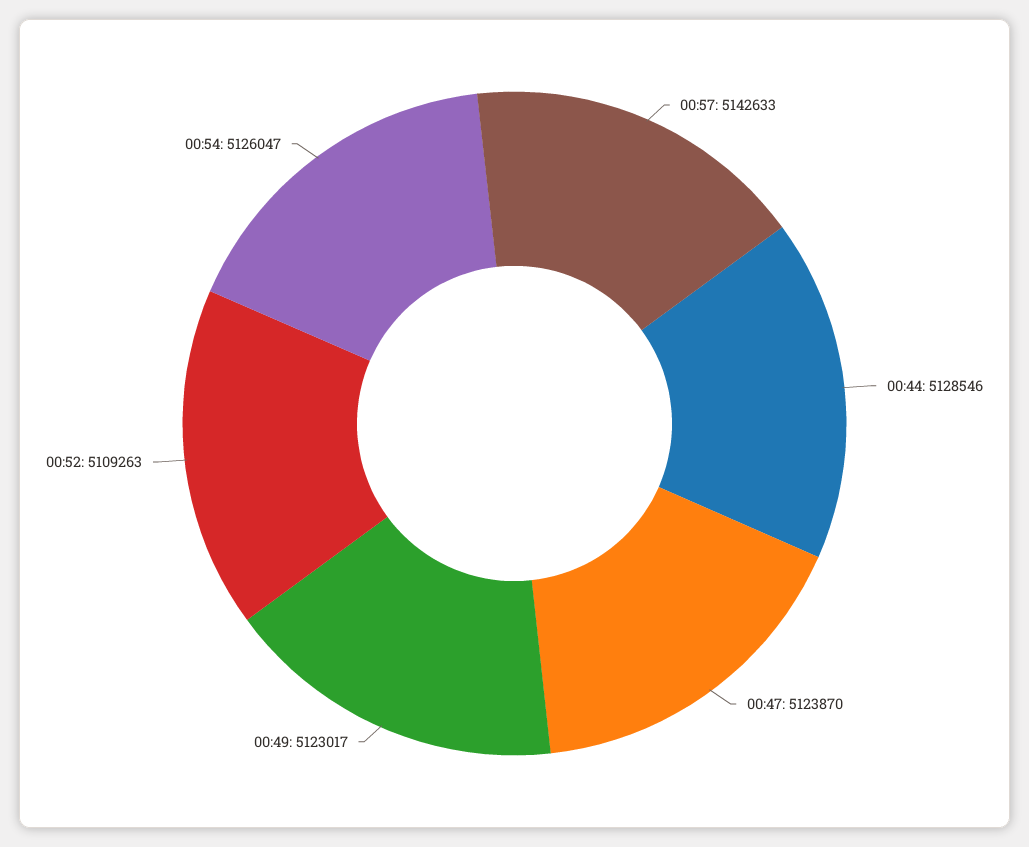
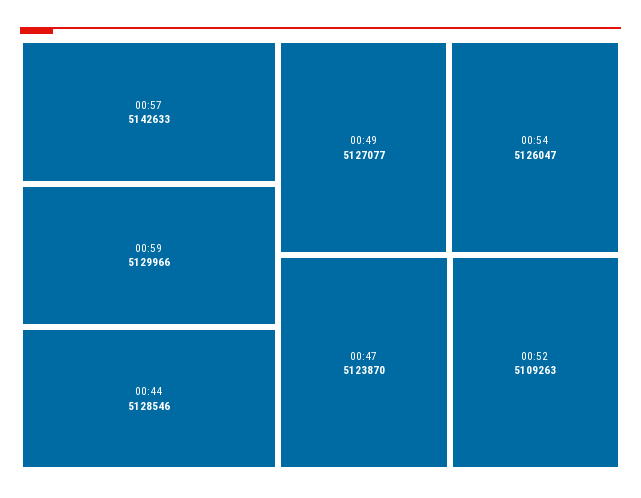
00:49: 5123017 -> 5127077
00:59: none -> 5129966

